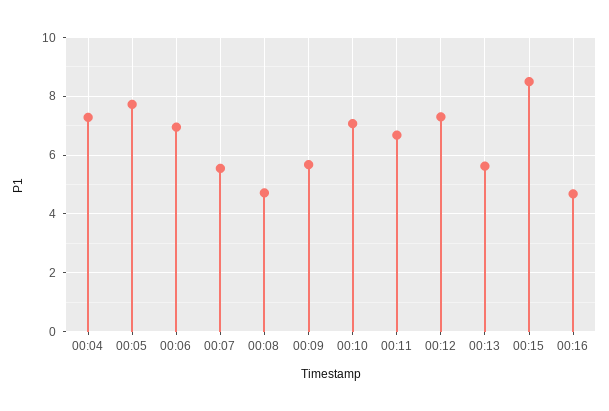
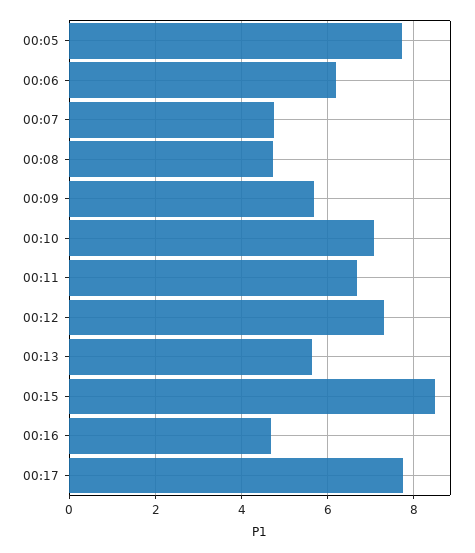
00:04: 7.25 -> none
00:06: 7 -> 6.2
00:07: 5.5 -> 4.8
00:17: none -> 7.8

